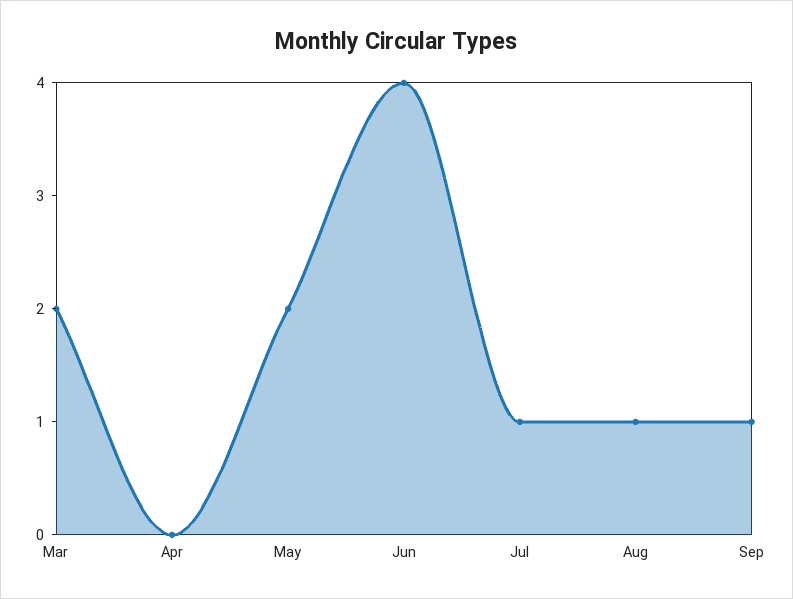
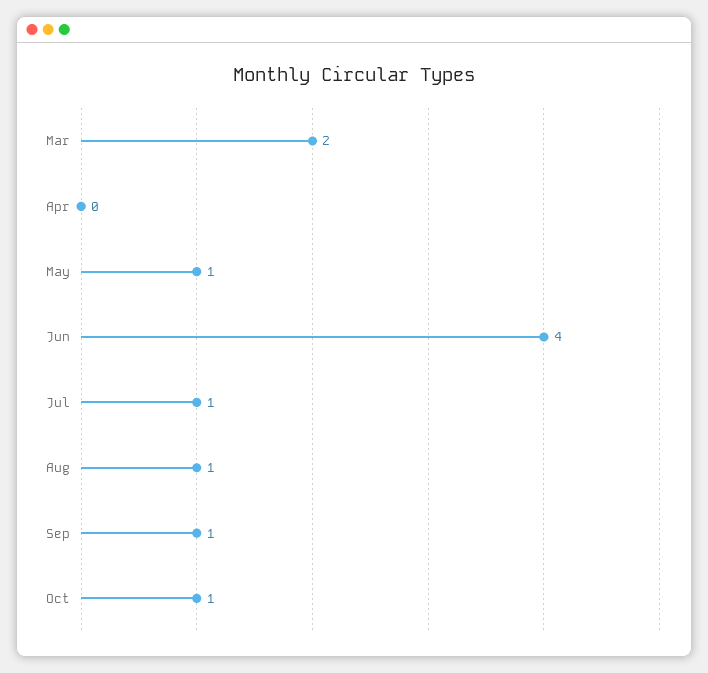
May: 2 -> 1
Oct: none -> 1

